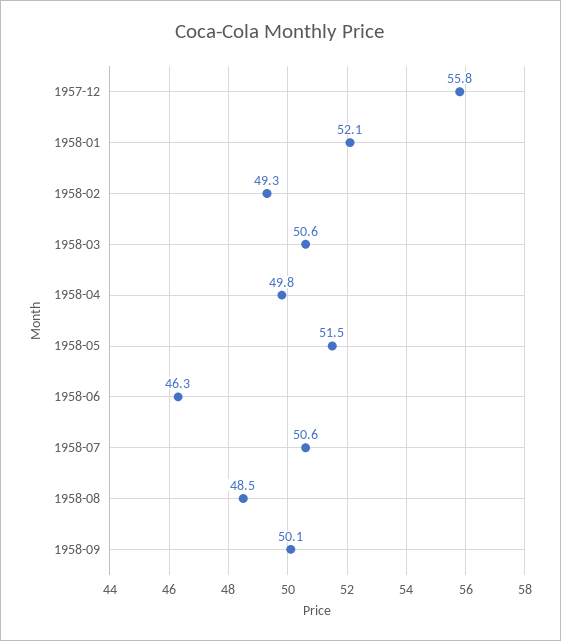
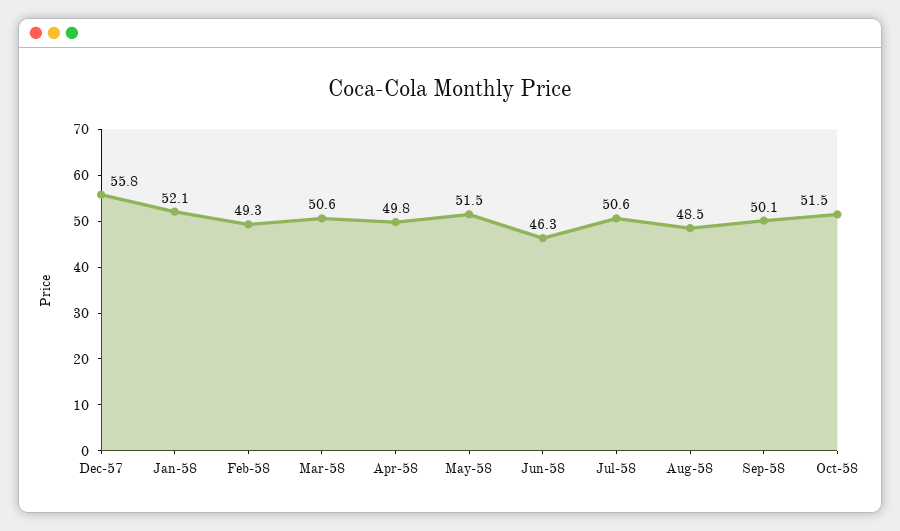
Oct-58: none -> 51.5

